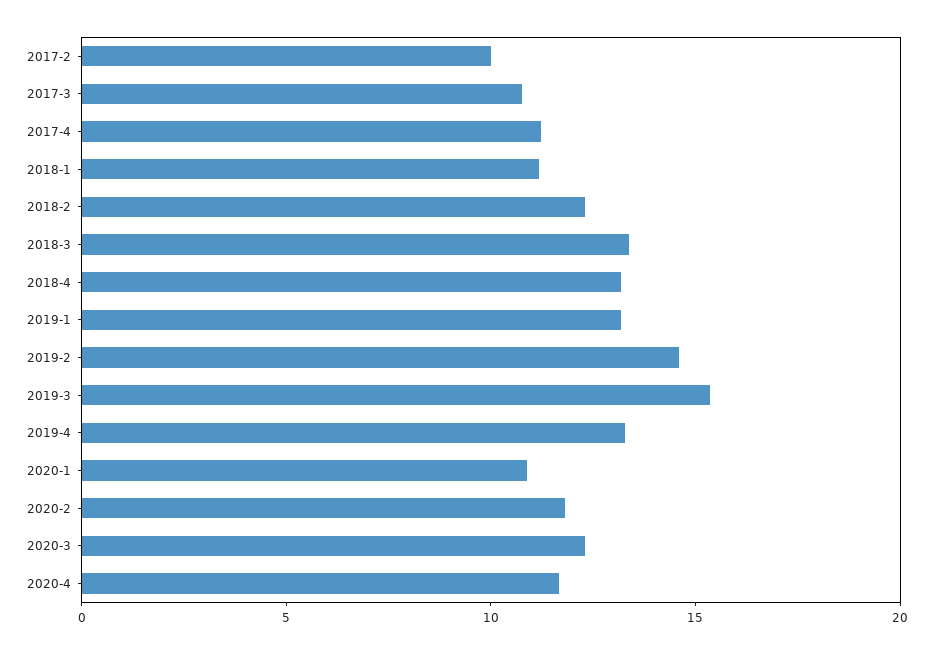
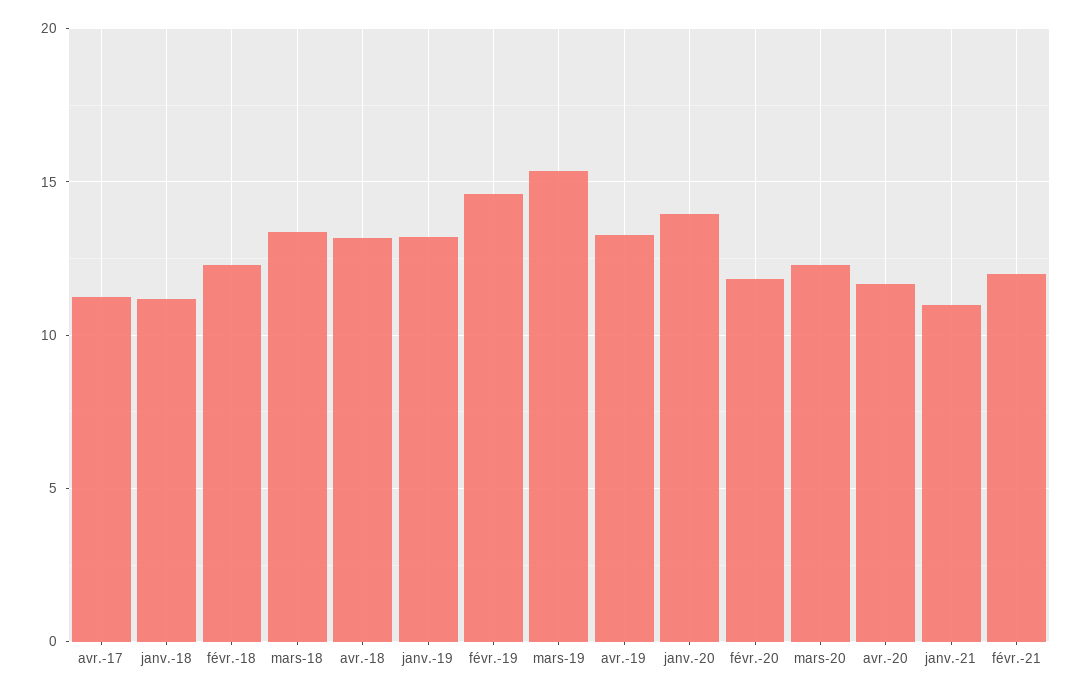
2017-2: 10 -> none
2017-3: 11 -> none
2020-1: 11 -> 14
janv.-21: none -> 11
févr.-21: none -> 12

